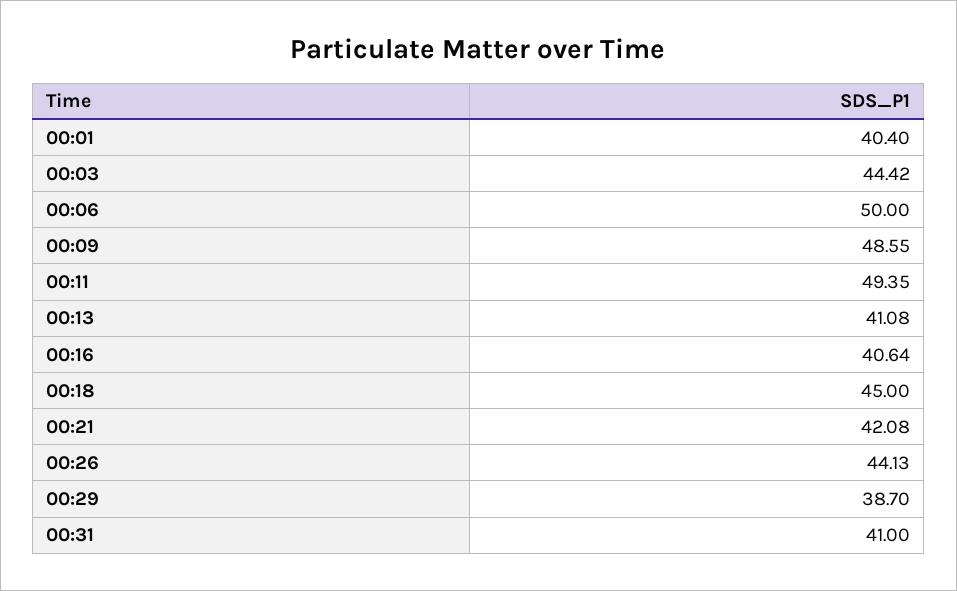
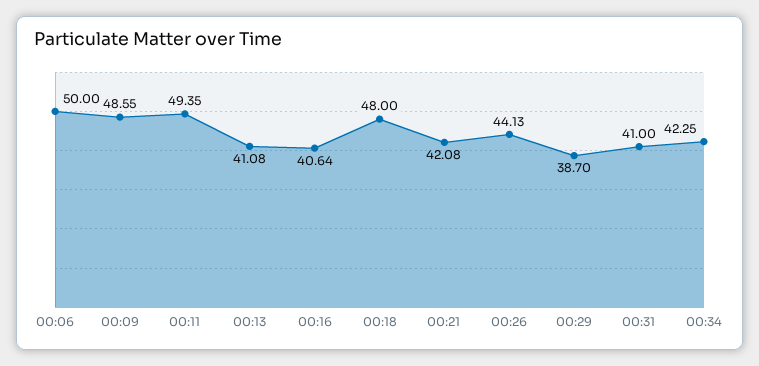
00:01: 40.4 -> none
00:03: 44.42 -> none
00:18: 45 -> 48
00:34: none -> 42.25

